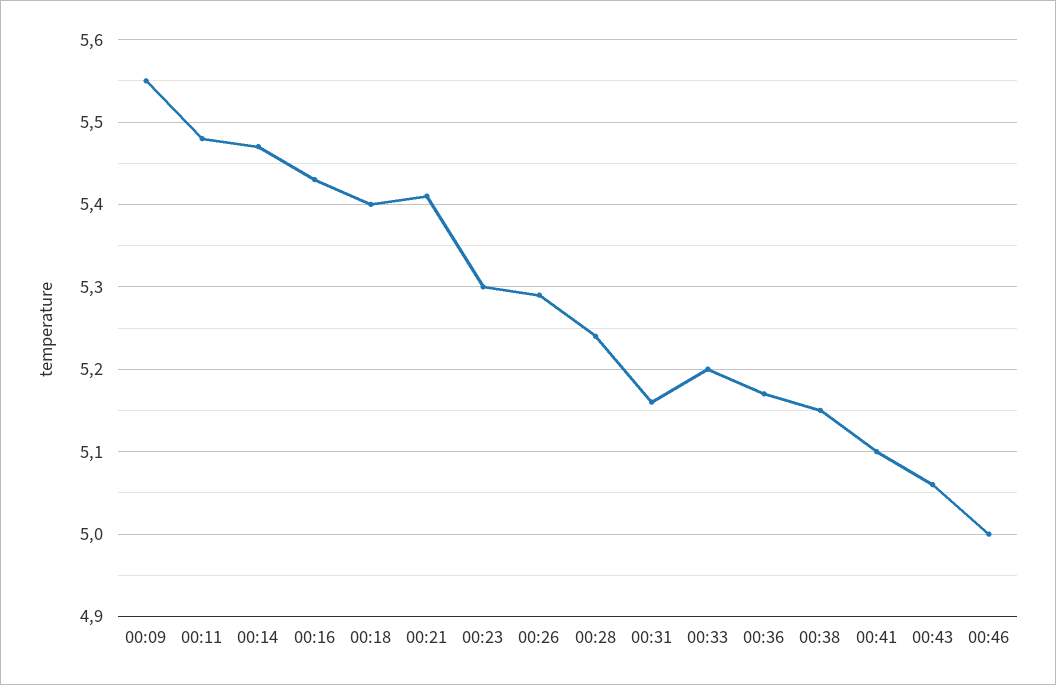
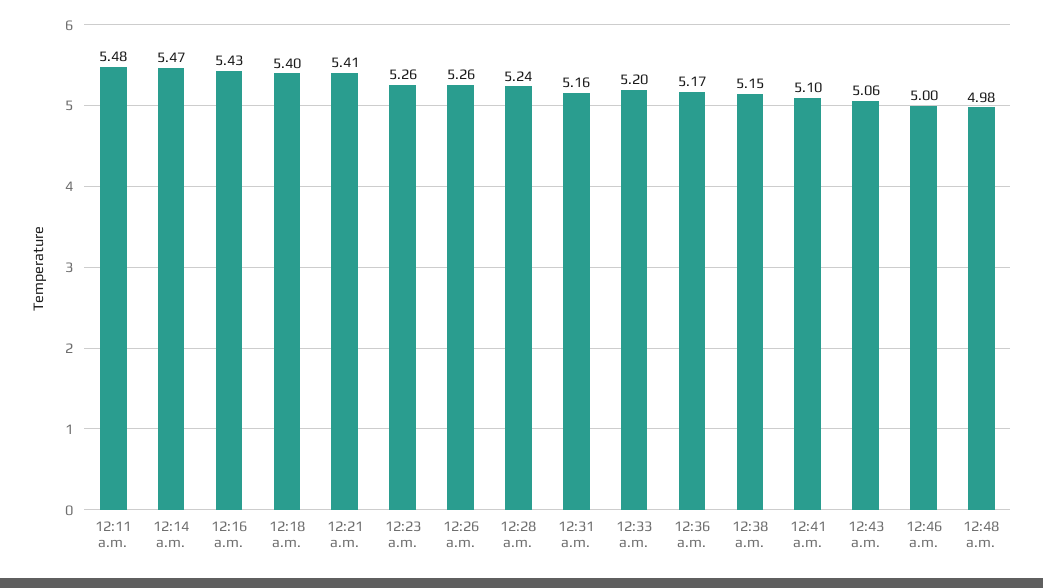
00:09: 5.55 -> none
00:23: 5.3 -> 5.26
00:26: 5.29 -> 5.26
12:48 a.m.: none -> 4.98

